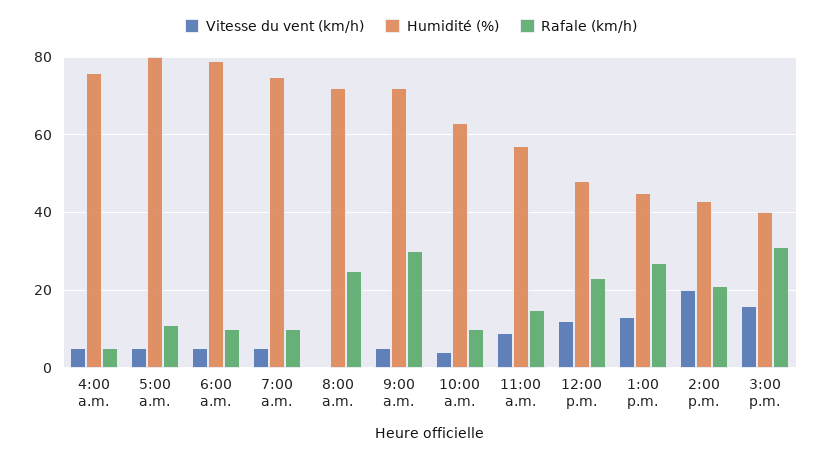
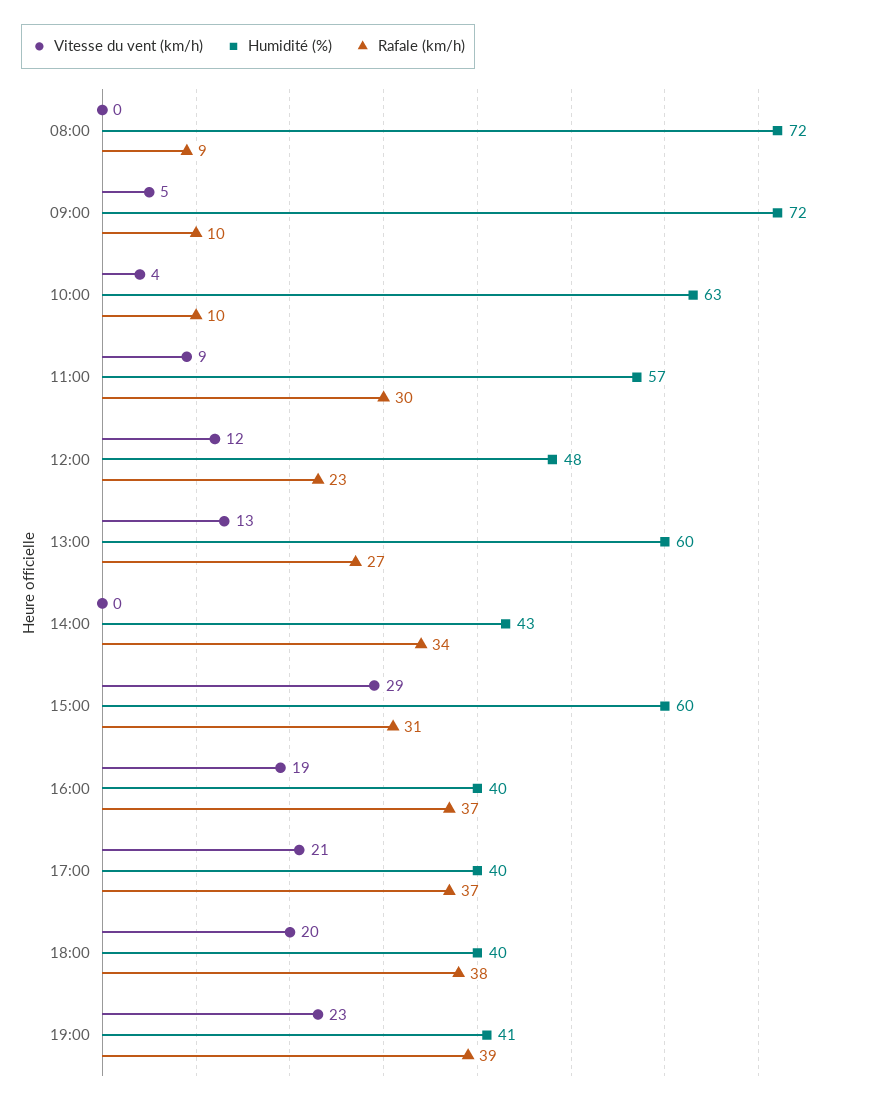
Vitesse du vent (km/h), 4:00 a.m.: 5 -> none
Humidité (%), 4:00 a.m.: 75 -> none
Rafale (km/h), 4:00 a.m.: 5 -> none
Vitesse du vent (km/h), 5:00 a.m.: 5 -> none
Humidité (%), 5:00 a.m.: 80 -> none
Rafale (km/h), 5:00 a.m.: 10 -> none
Vitesse du vent (km/h), 6:00 a.m.: 5 -> none
Humidité (%), 6:00 a.m.: 80 -> none
Rafale (km/h), 6:00 a.m.: 10 -> none
Vitesse du vent (km/h), 7:00 a.m.: 5 -> none
Humidité (%), 7:00 a.m.: 75 -> none
Rafale (km/h), 7:00 a.m.: 10 -> none
Rafale (km/h), 8:00 a.m.: 25 -> 9
Rafale (km/h), 9:00 a.m.: 30 -> 10
Rafale (km/h), 11:00 a.m.: 15 -> 30
Humidité (%), 1:00 p.m.: 45 -> 60
Vitesse du vent (km/h), 2:00 p.m.: 20 -> 0
Rafale (km/h), 2:00 p.m.: 20 -> 34
Vitesse du vent (km/h), 3:00 p.m.: 15 -> 29
Humidité (%), 3:00 p.m.: 40 -> 60
Vitesse du vent (km/h), 16:00: none -> 19
Humidité (%), 16:00: none -> 40
Rafale (km/h), 16:00: none -> 37
Vitesse du vent (km/h), 17:00: none -> 21
Humidité (%), 17:00: none -> 40
Rafale (km/h), 17:00: none -> 37
Vitesse du vent (km/h), 18:00: none -> 20
Humidité (%), 18:00: none -> 40
Rafale (km/h), 18:00: none -> 38
Vitesse du vent (km/h), 19:00: none -> 23
Humidité (%), 19:00: none -> 41
Rafale (km/h), 19:00: none -> 39

